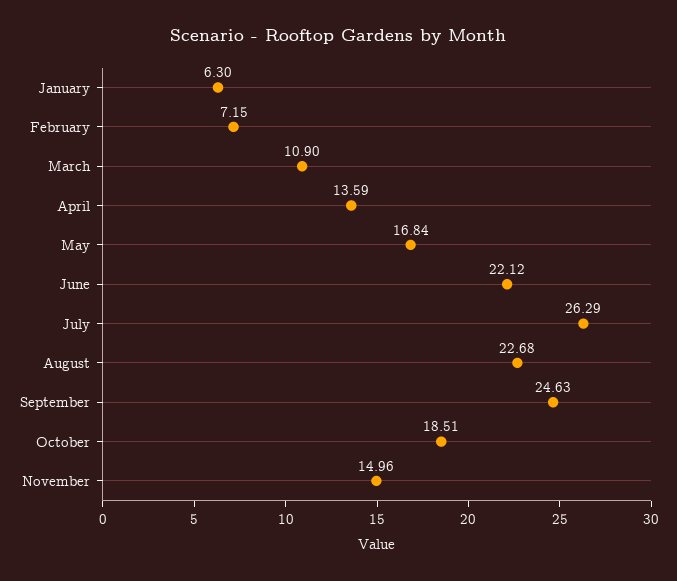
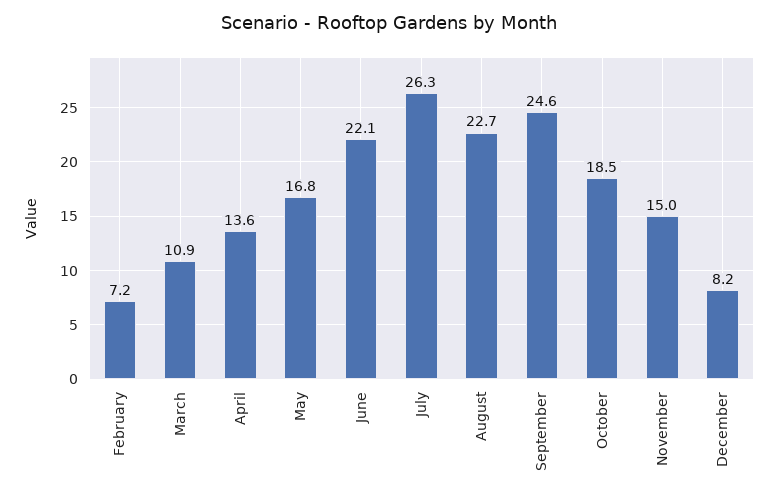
January: 6.3 -> none
December: none -> 8.2

